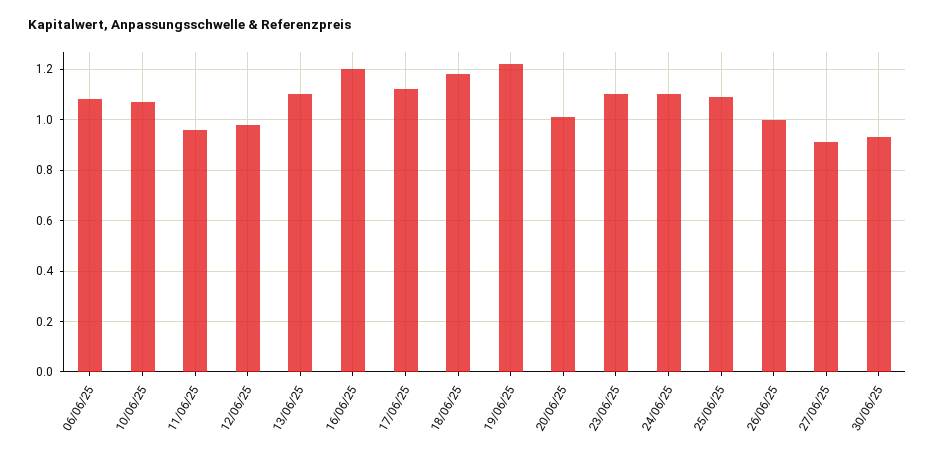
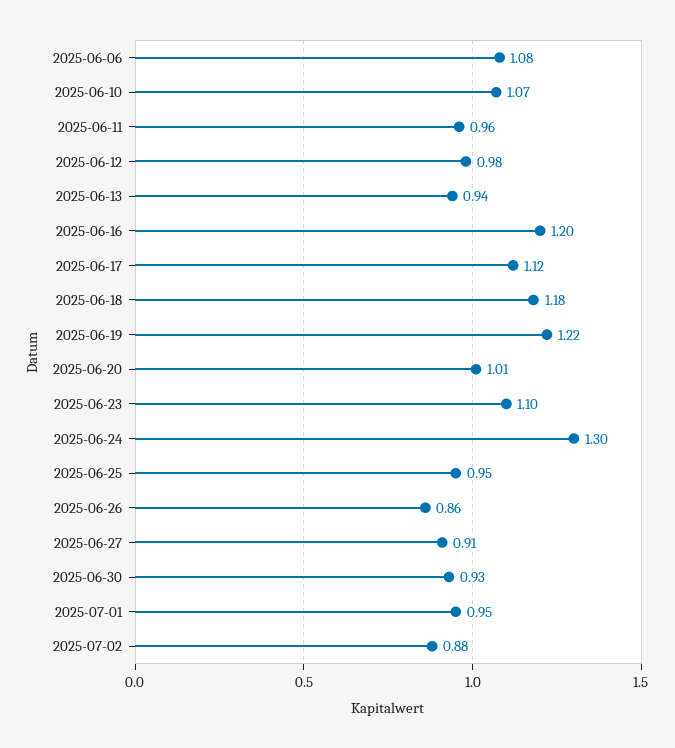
13/06/25: 1.1 -> 0.94
24/06/25: 1.1 -> 1.3
25/06/25: 1.1 -> 0.95
26/06/25: 1 -> 0.86
2025-07-01: none -> 0.95
2025-07-02: none -> 0.88

